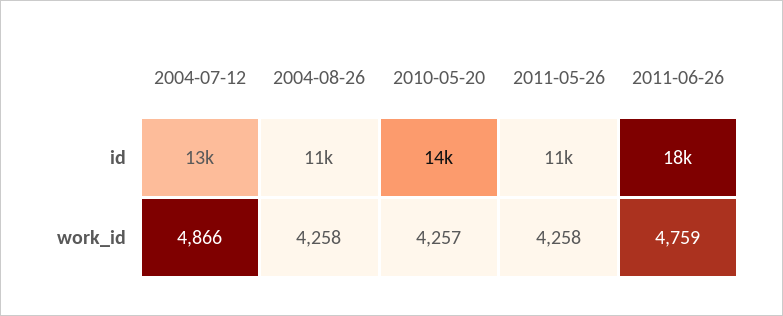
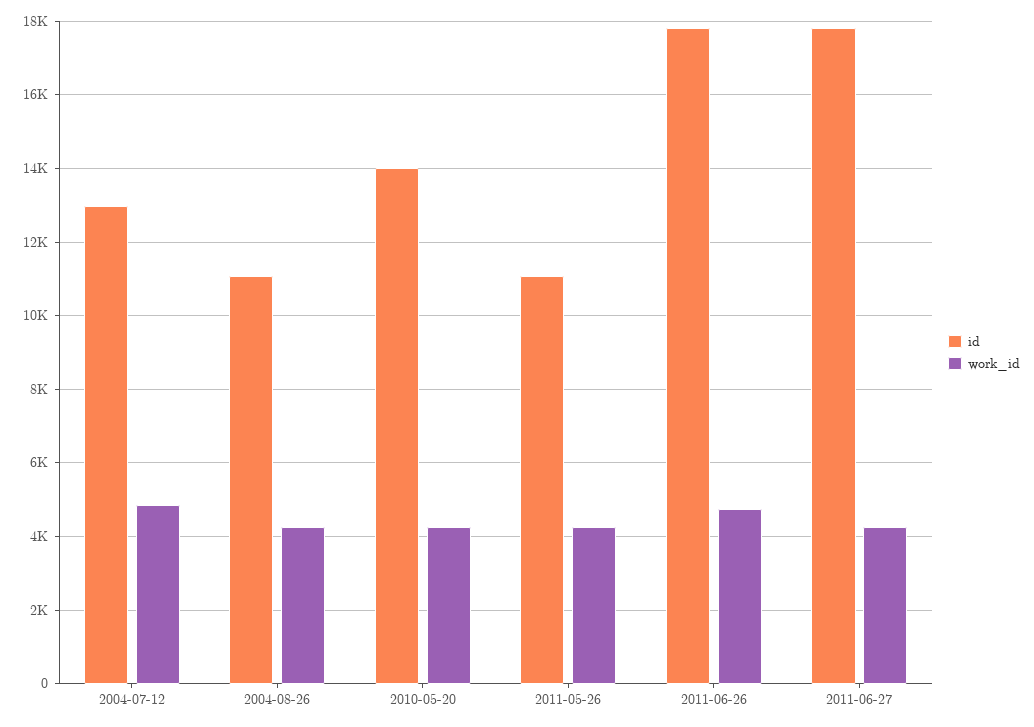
id, 2011-06-27: none -> 17800
work_id, 2011-06-27: none -> 4200

